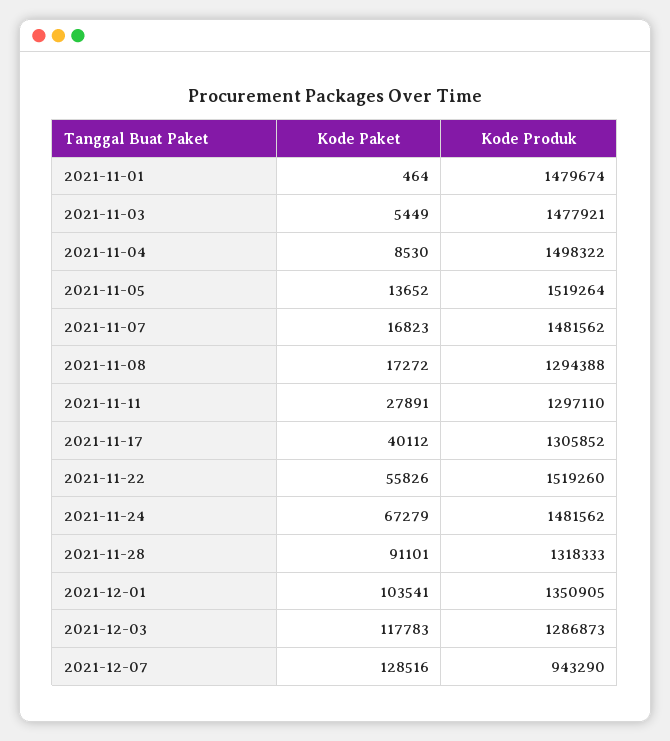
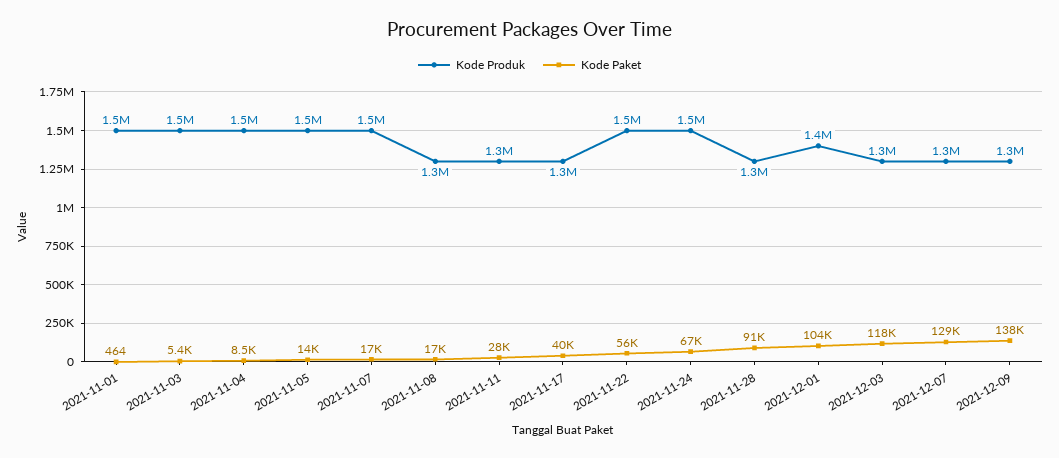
Kode Produk, 2021-12-07: 943290 -> 1300000
Kode Produk, 2021-12-09: none -> 1300000
Kode Paket, 2021-12-09: none -> 138000

